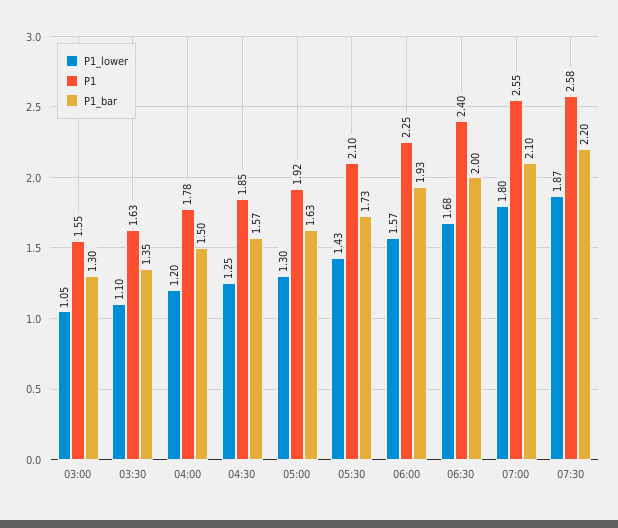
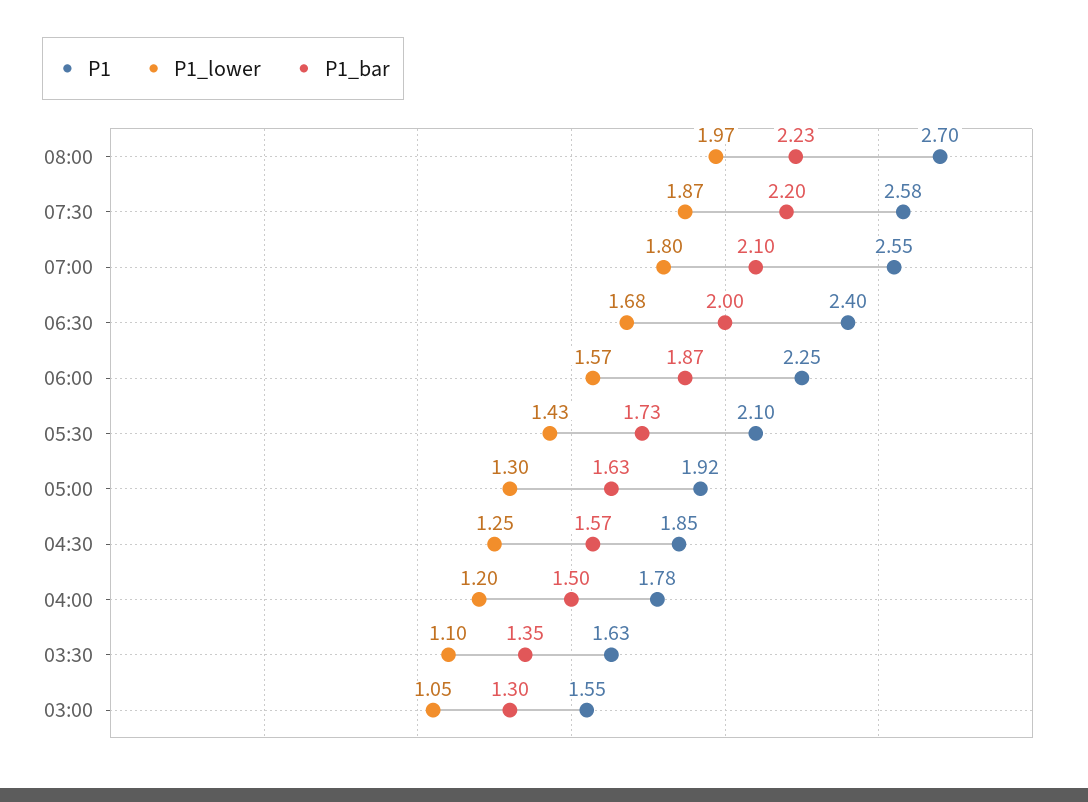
P1_bar, 06:00: 1.93 -> 1.87
P1, 08:00: none -> 2.7
P1_lower, 08:00: none -> 1.97
P1_bar, 08:00: none -> 2.23

